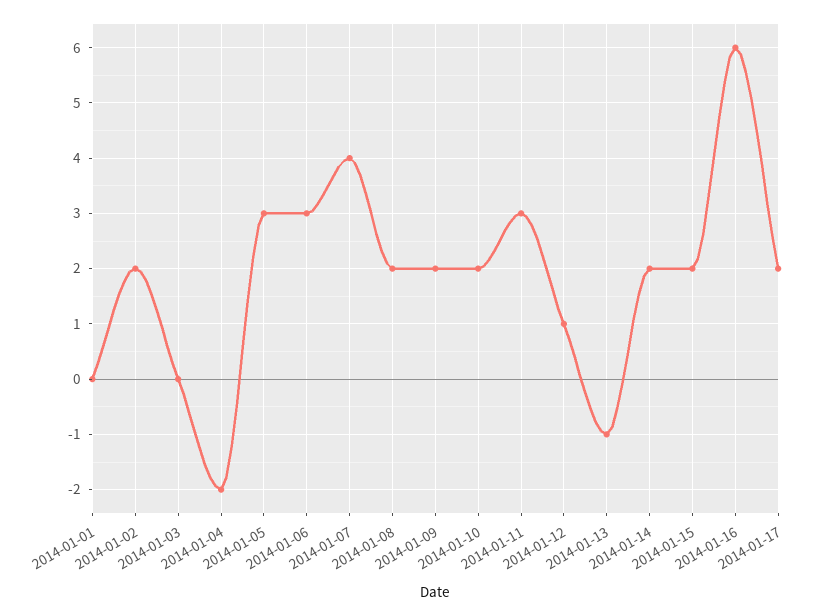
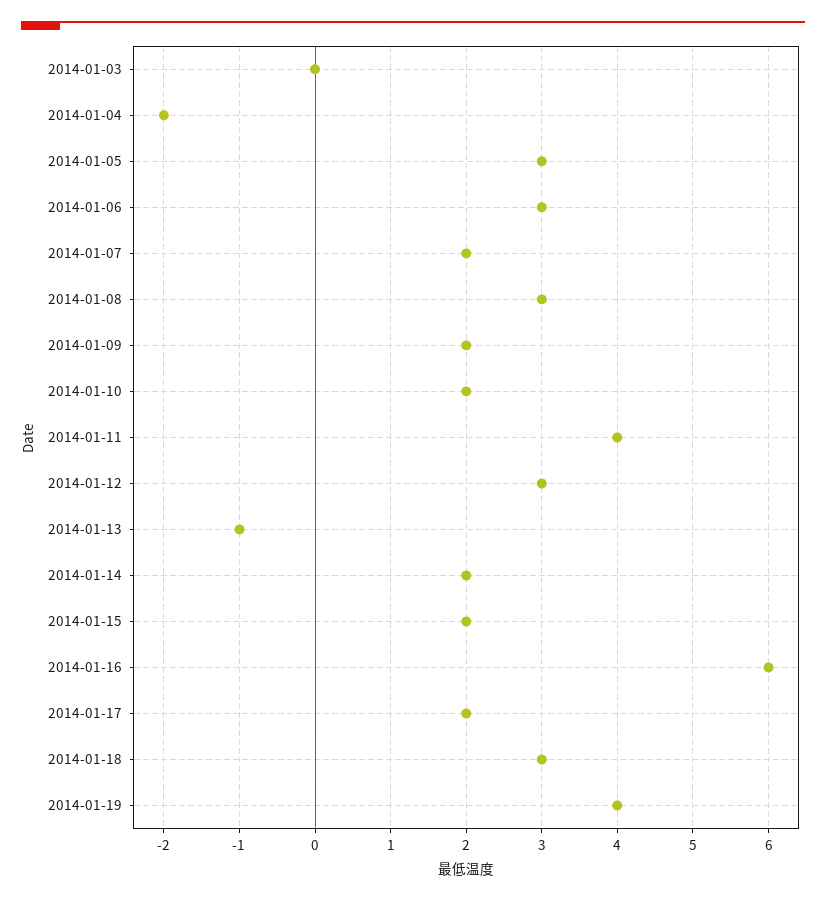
2014-01-01: 0 -> none
2014-01-02: 2 -> none
2014-01-07: 4 -> 2
2014-01-08: 2 -> 3
2014-01-11: 3 -> 4
2014-01-12: 1 -> 3
2014-01-18: none -> 3
2014-01-19: none -> 4

